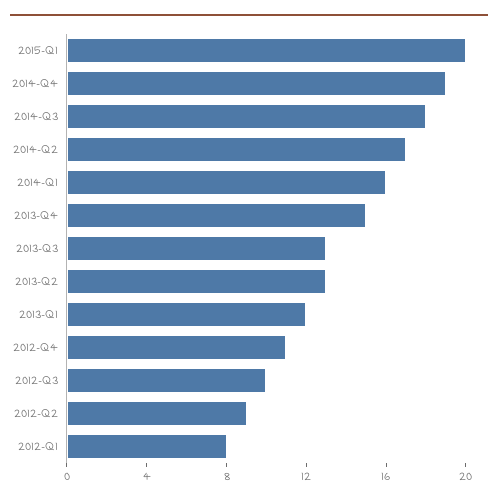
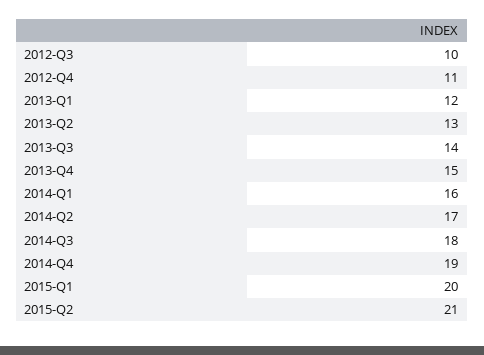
2013-Q3: 13 -> 14
2012-Q2: 9 -> none
2012-Q1: 8 -> none
2015-Q2: none -> 21

